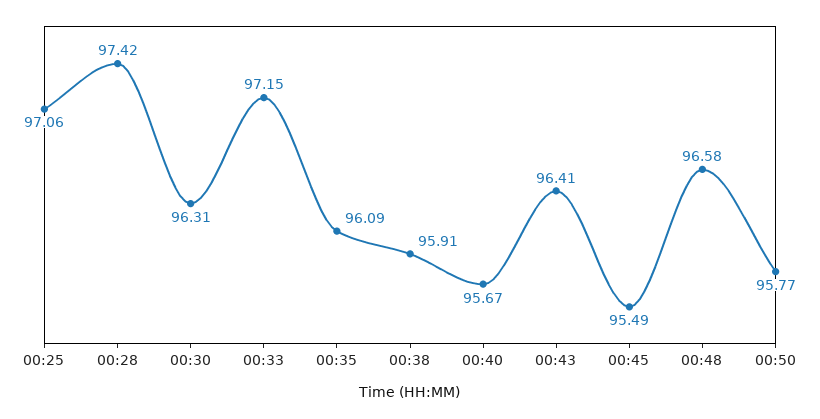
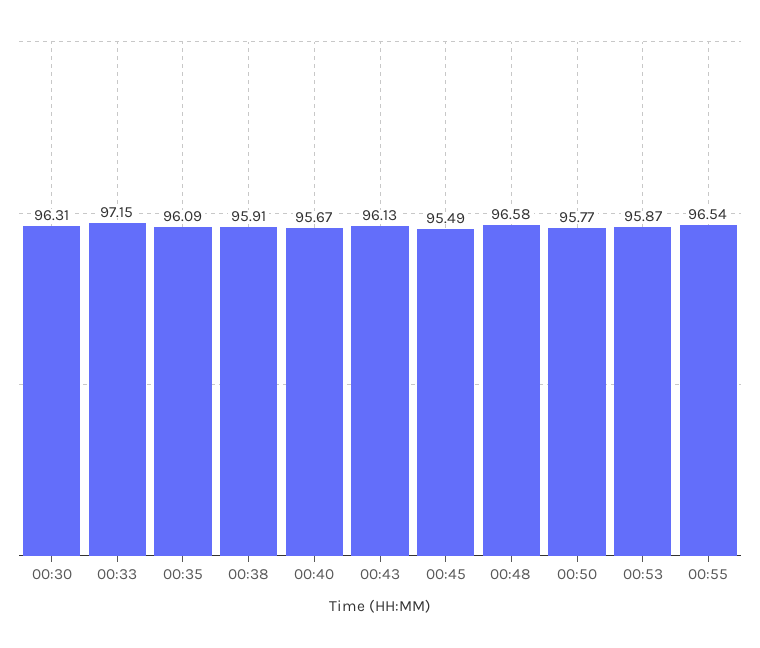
00:25: 97.06 -> none
00:28: 97.42 -> none
00:43: 96.41 -> 96.13
00:53: none -> 95.87
00:55: none -> 96.54

